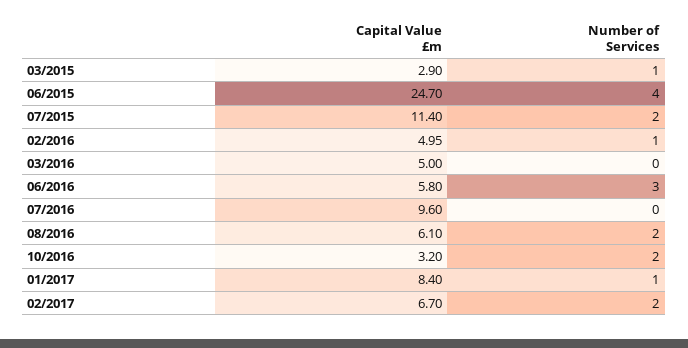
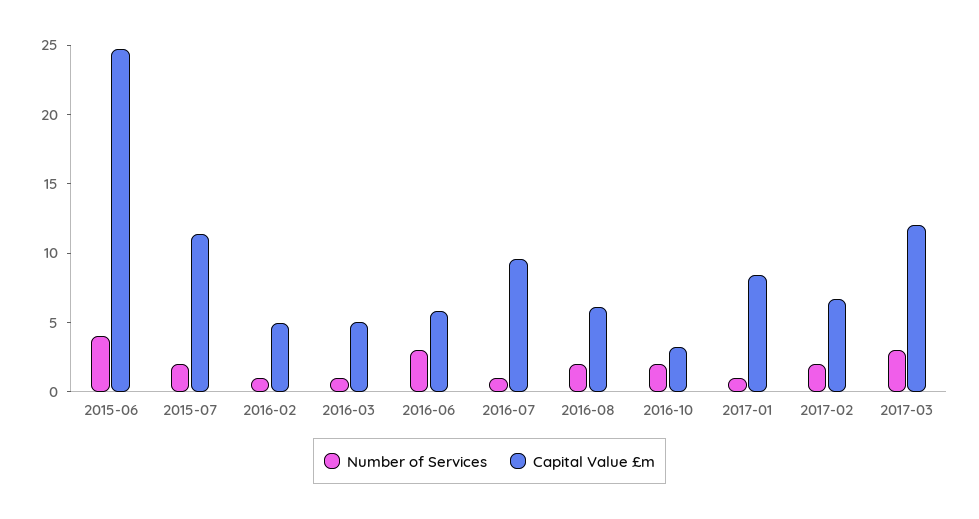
Capital Value £m, 03/2015: 2.9 -> none
Number of Services, 03/2015: 1 -> none
Number of Services, 03/2016: 0 -> 1
Number of Services, 07/2016: 0 -> 1
Number of Services, 2017-03: none -> 3
Capital Value £m, 2017-03: none -> 12

